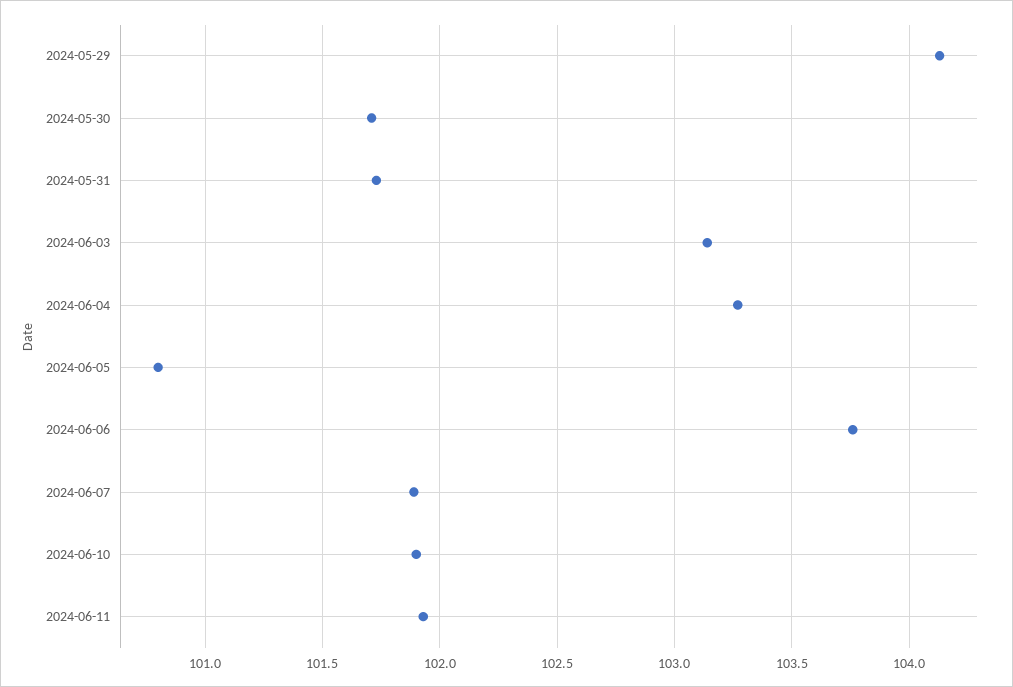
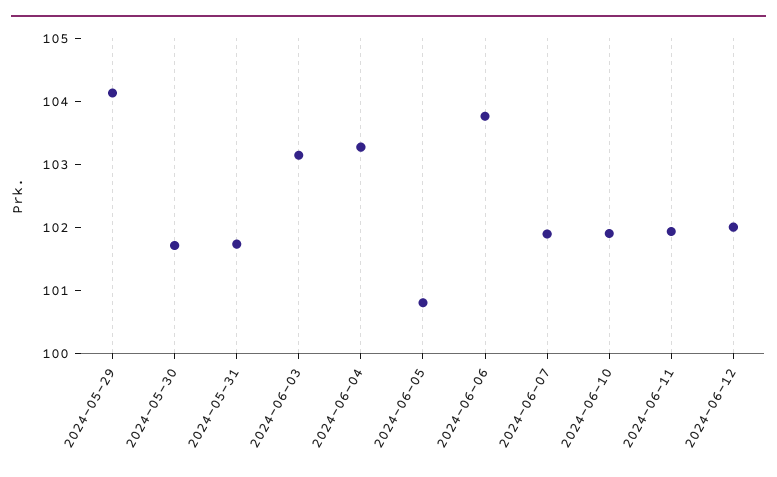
2024-06-12: none -> 102

